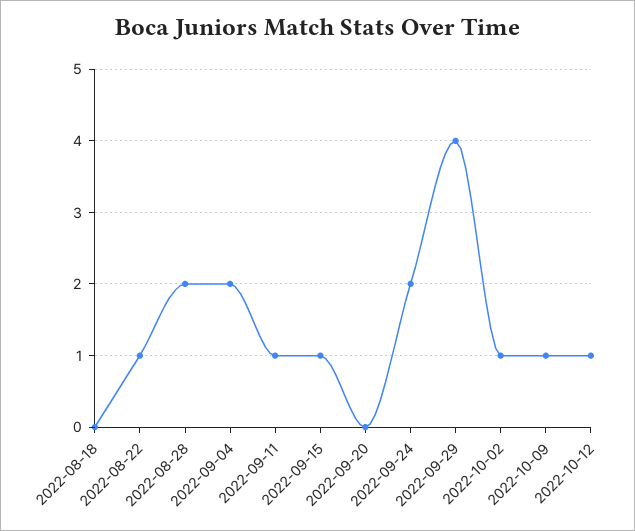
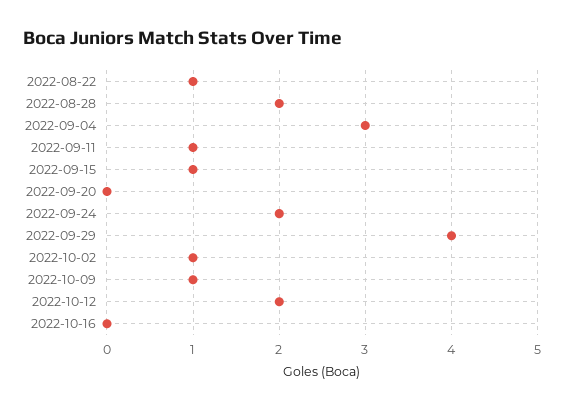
2022-08-18: 0 -> none
2022-09-04: 2 -> 3
2022-10-12: 1 -> 2
2022-10-16: none -> 0

